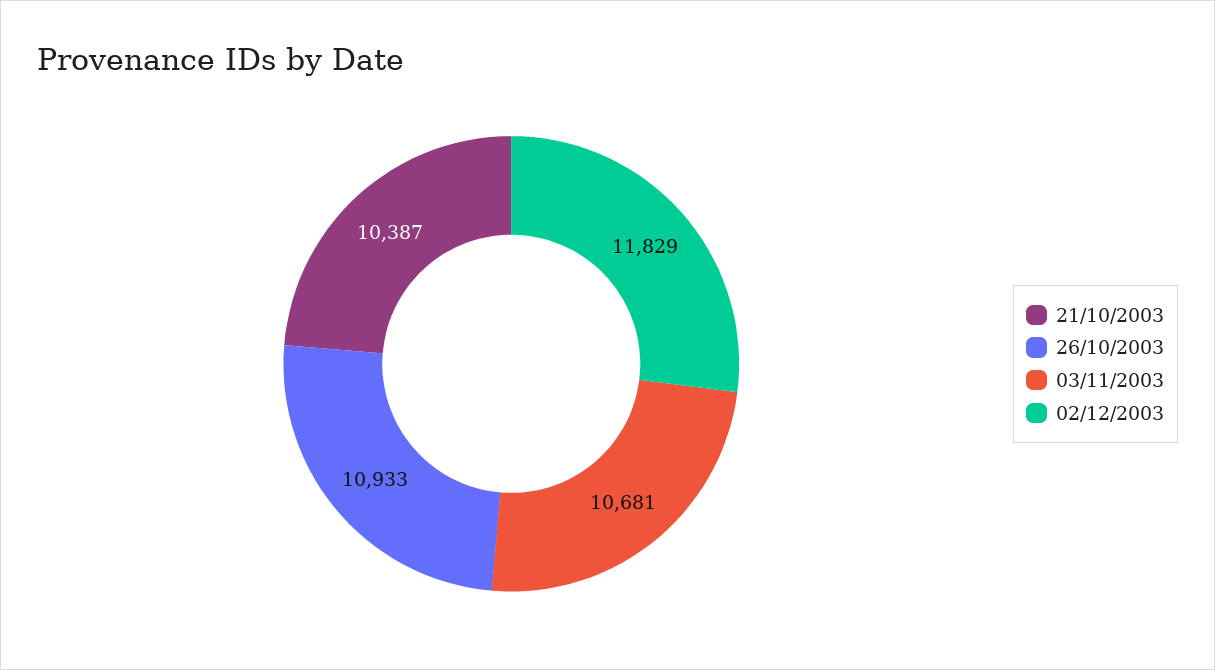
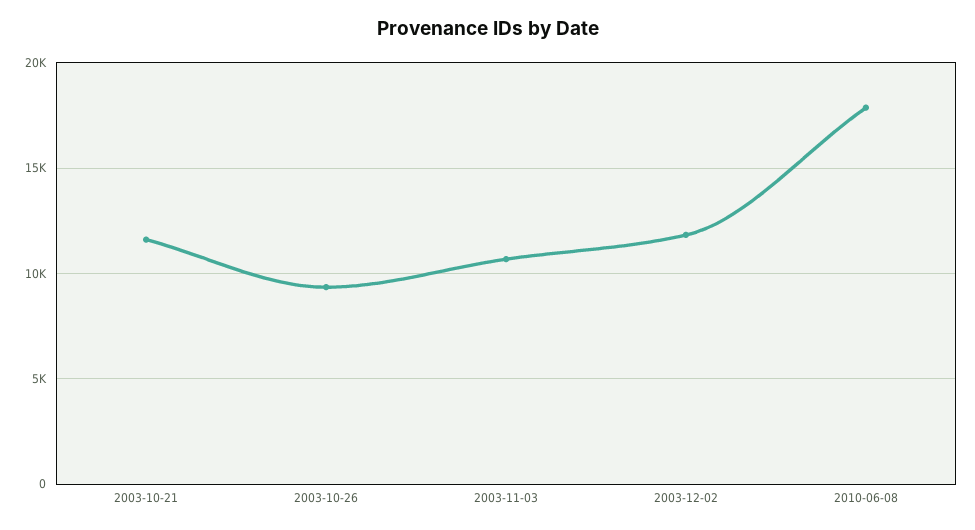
21/10/2003: 10387 -> 11500
26/10/2003: 10933 -> 9500
2010-06-08: none -> 18000

